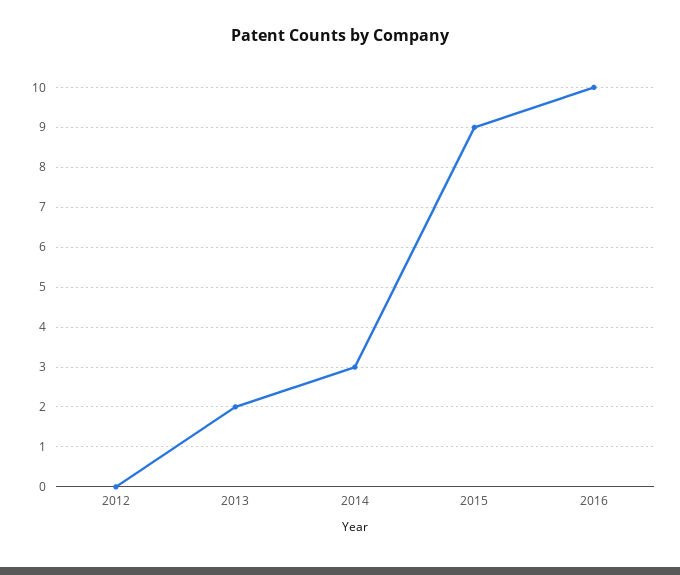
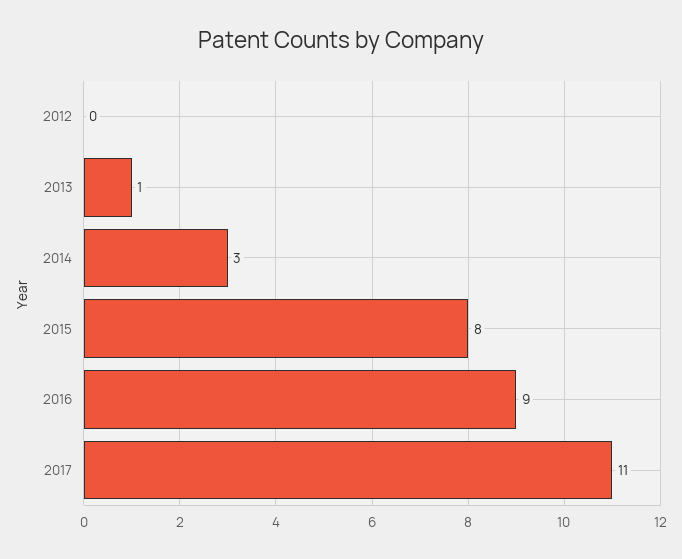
2013: 2 -> 1
2015: 9 -> 8
2016: 10 -> 9
2017: none -> 11

